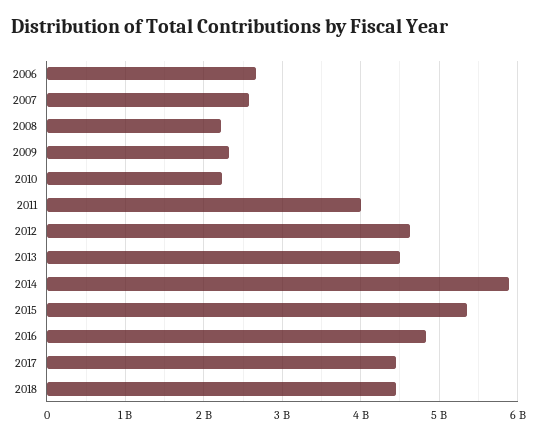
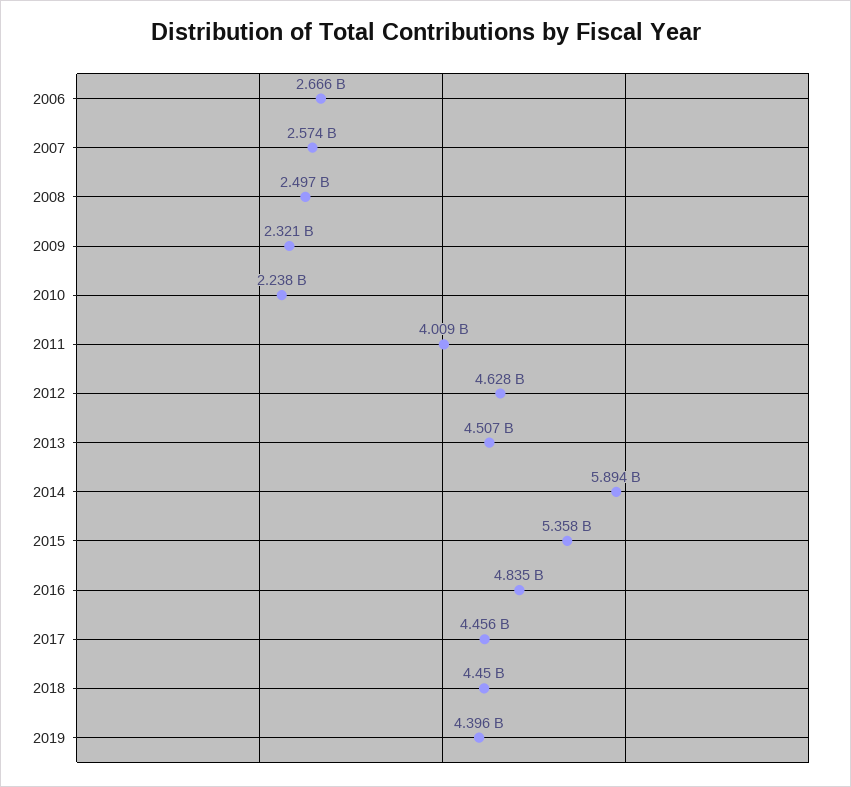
2008: 2200000000 -> 2497000000
2019: none -> 4396000000

